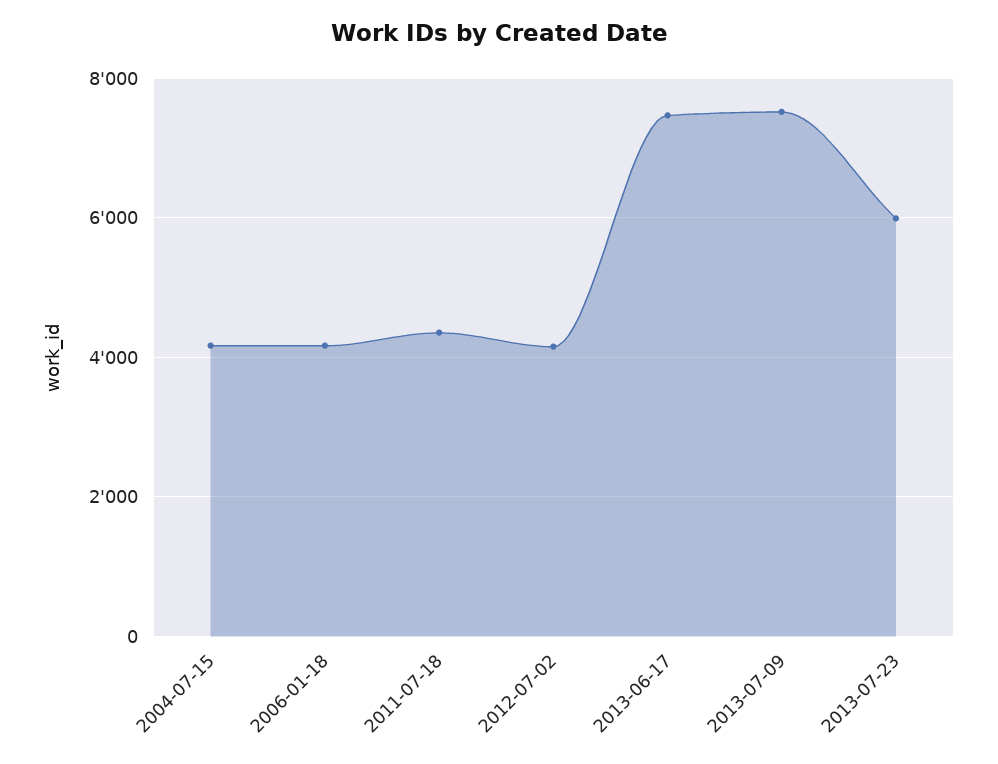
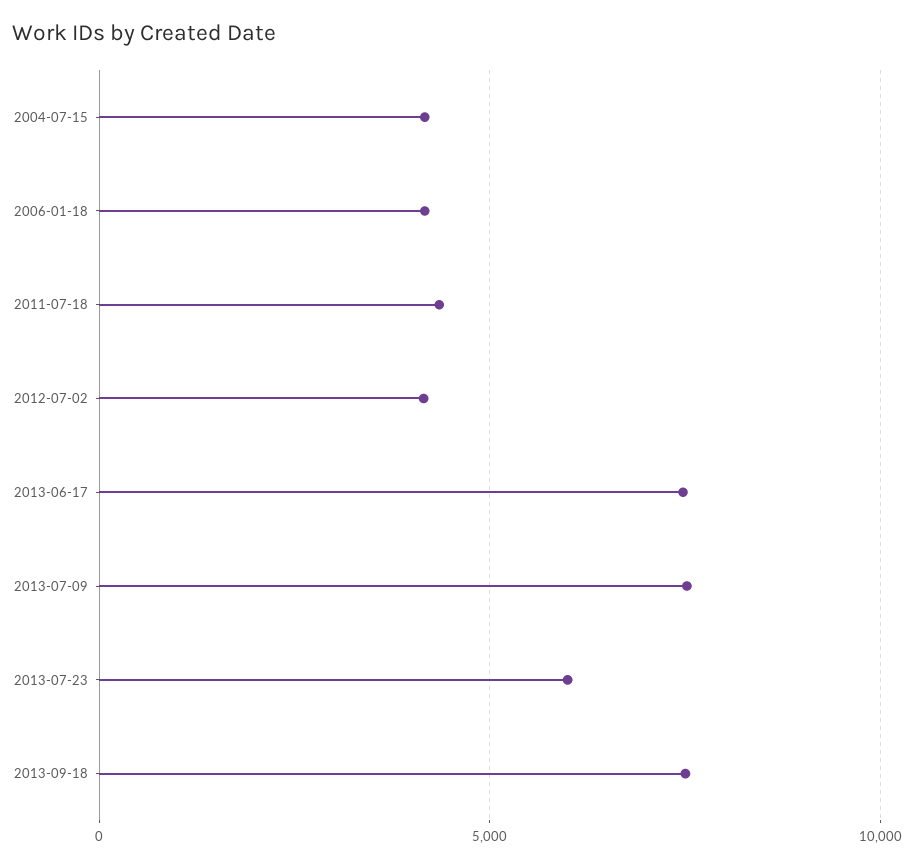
2013-09-18: none -> 7500

